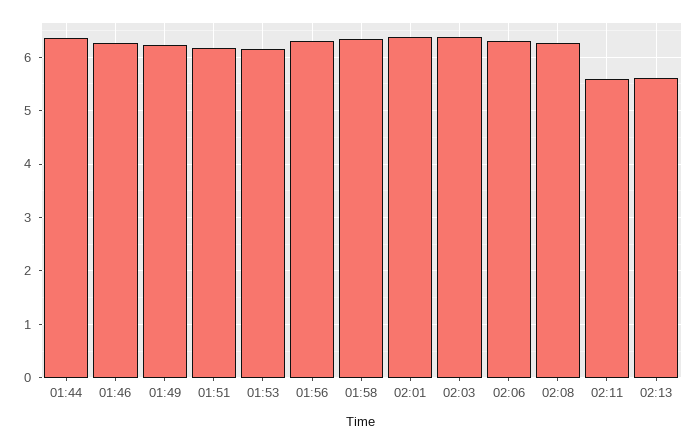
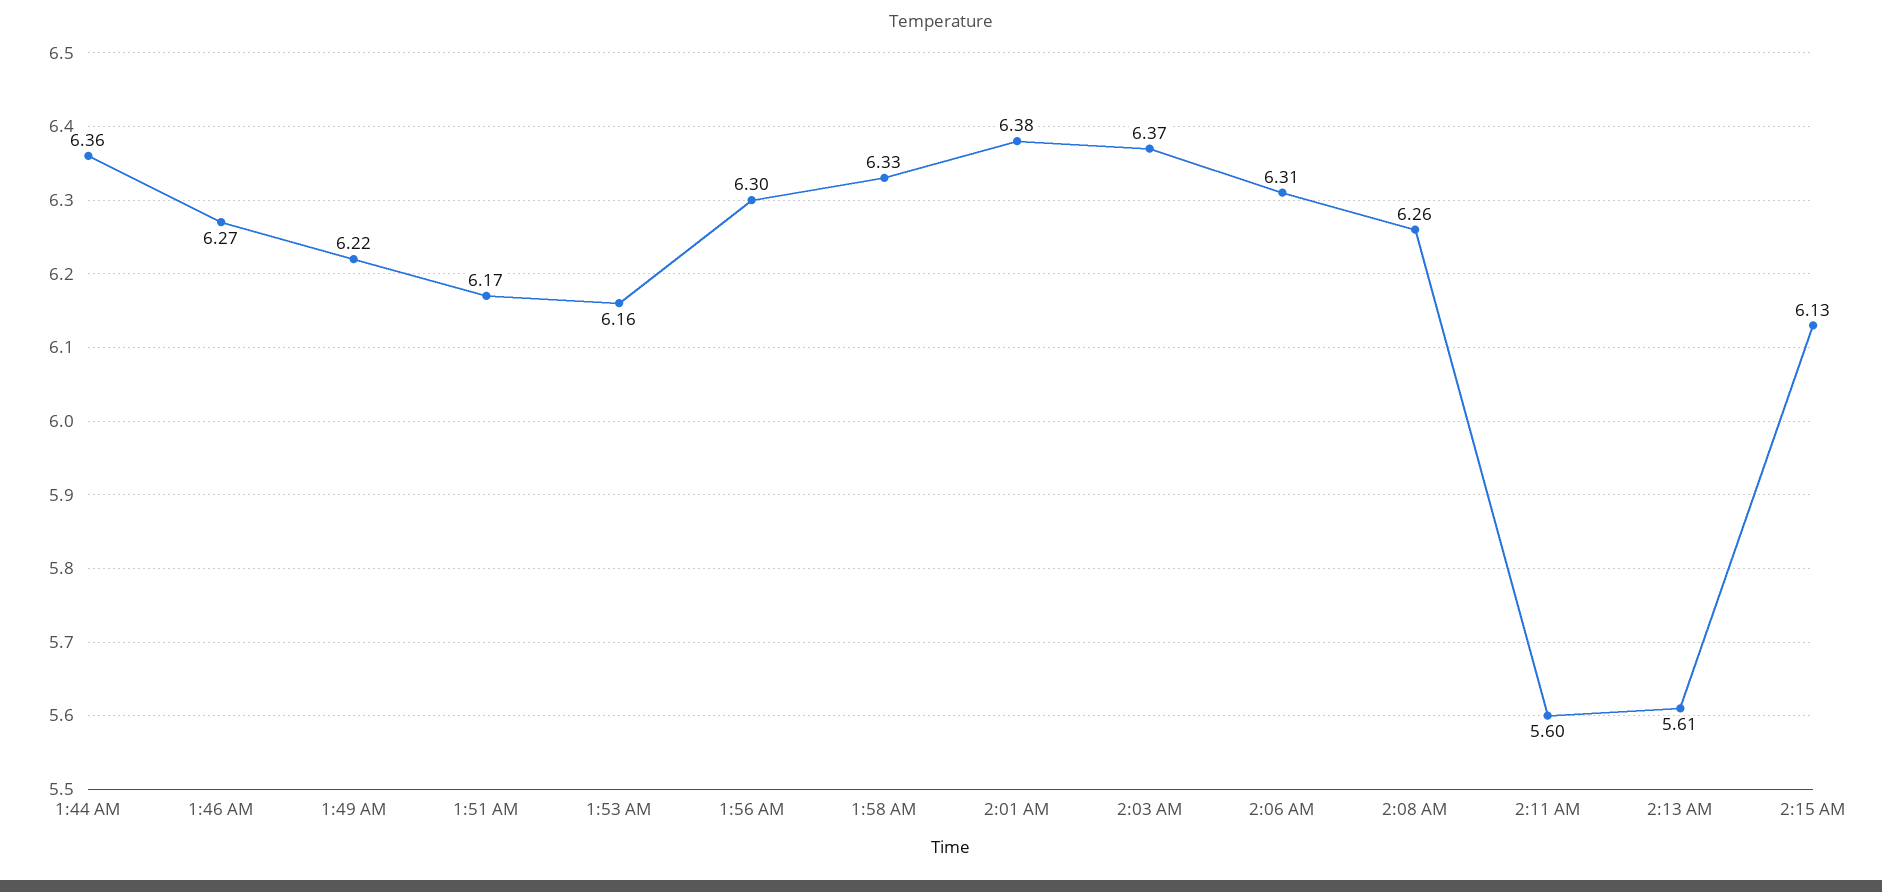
2:15 AM: none -> 6.13

